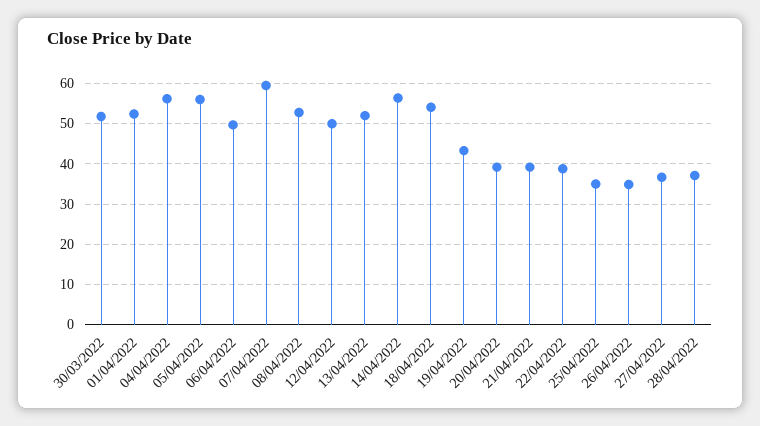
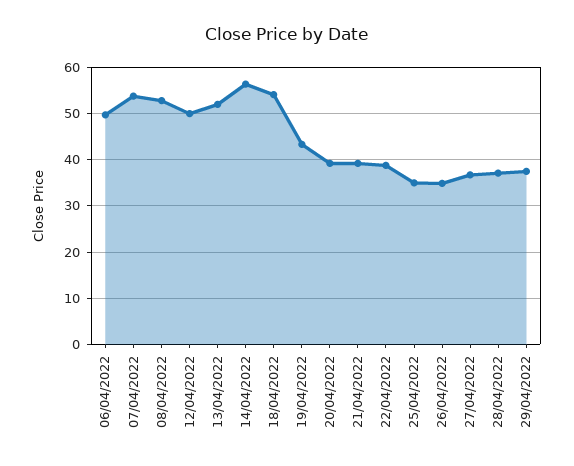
30/03/2022: 52 -> none
01/04/2022: 52 -> none
04/04/2022: 56 -> none
05/04/2022: 56 -> none
07/04/2022: 60 -> 54
29/04/2022: none -> 38

